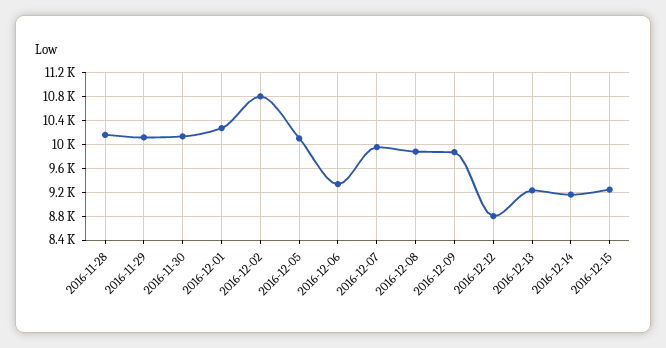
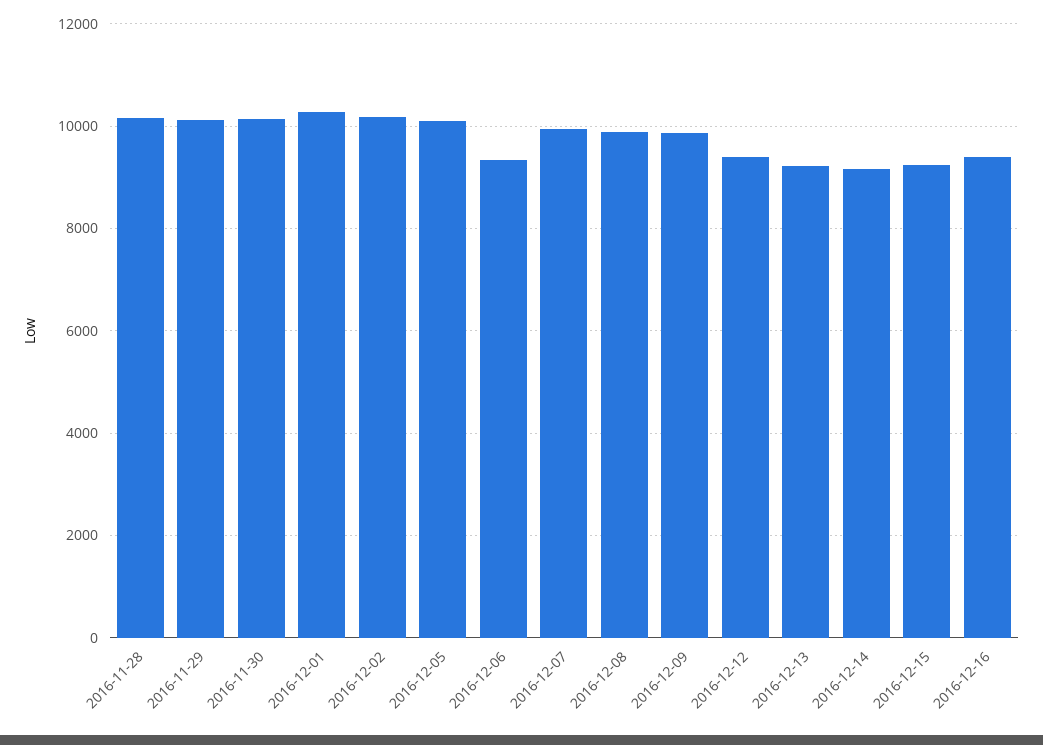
2016-12-02: 10800 -> 10200
2016-12-12: 8800 -> 9400
2016-12-16: none -> 9400

